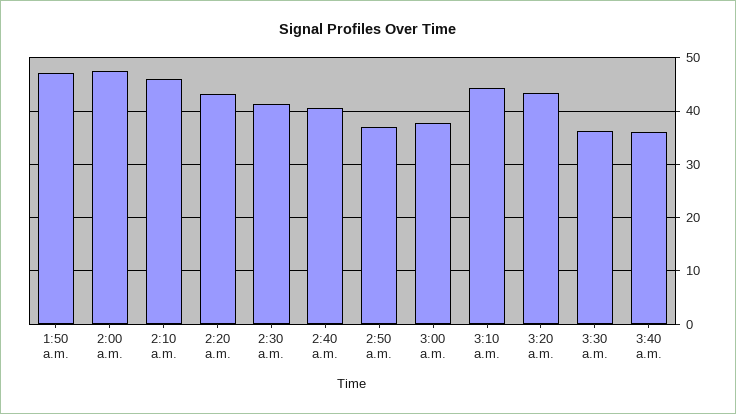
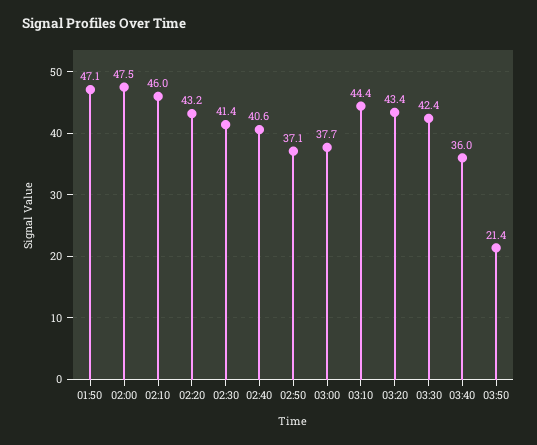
3:30 a.m.: 36 -> 42.4
03:50: none -> 21.4

